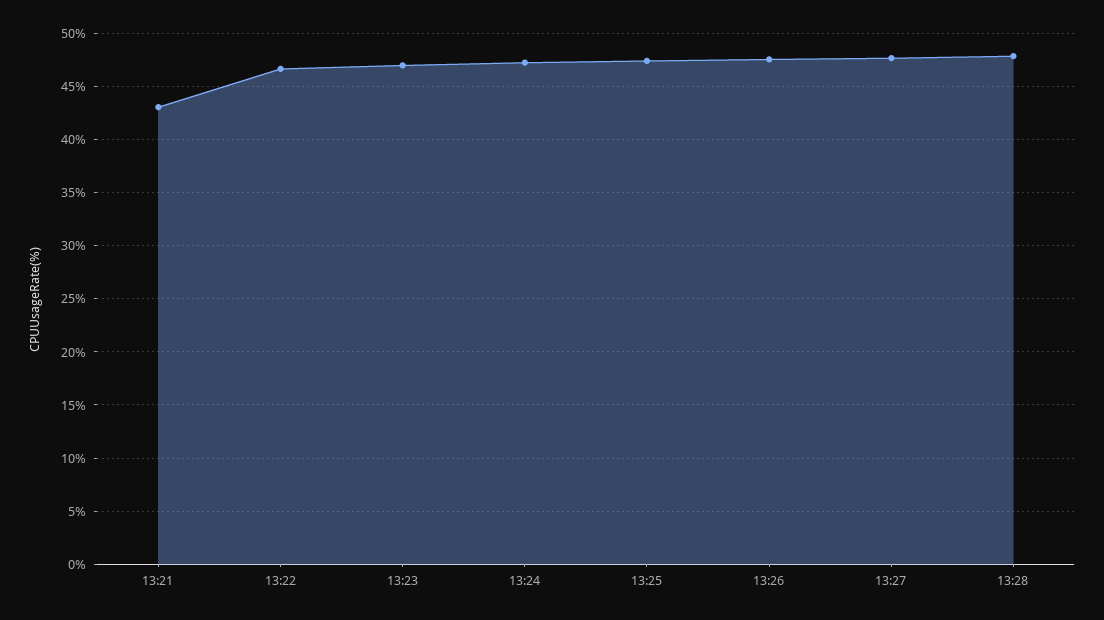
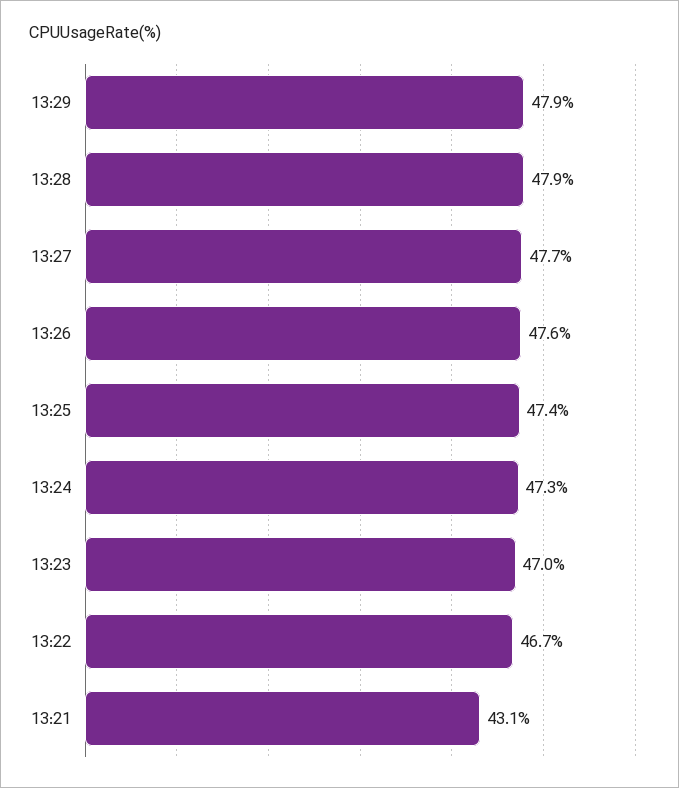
13:29: none -> 47.9

